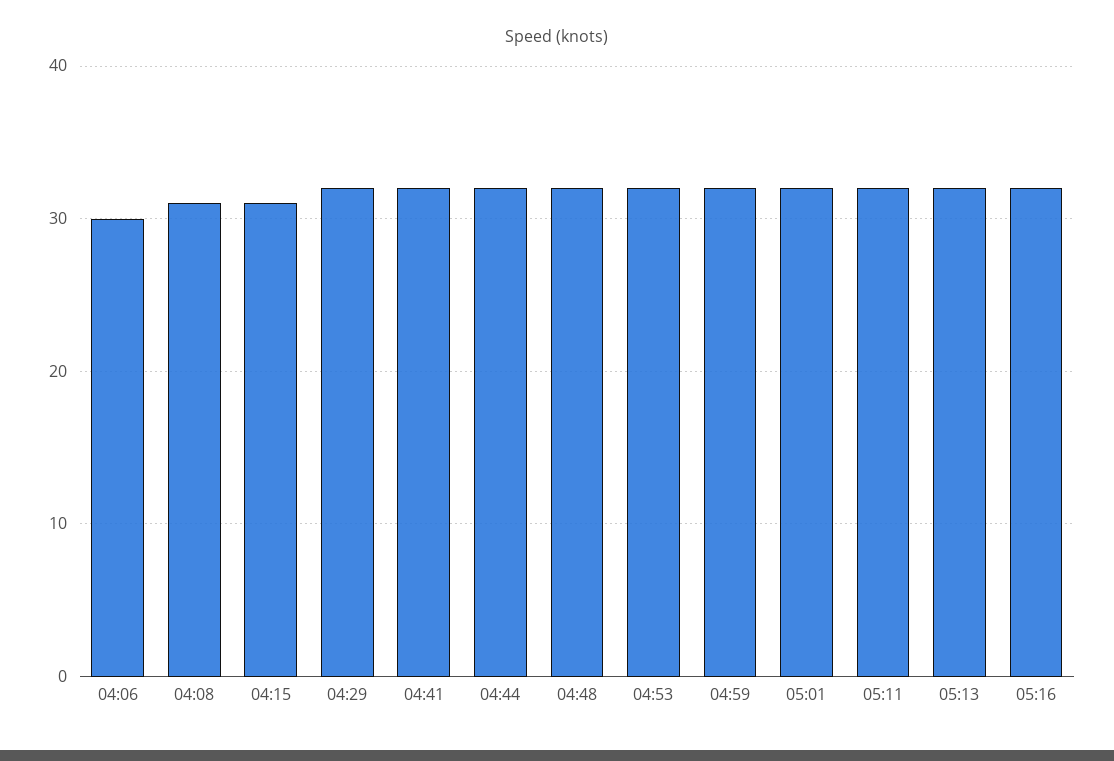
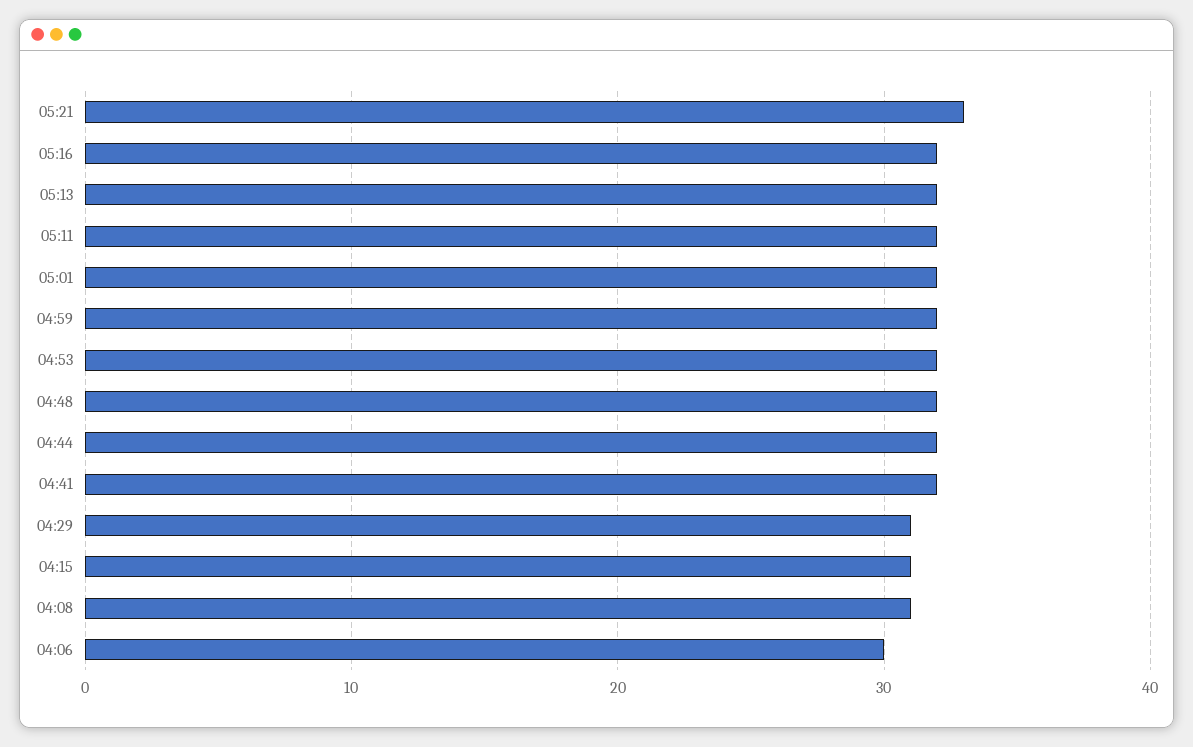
04:29: 32 -> 31
05:21: none -> 33

